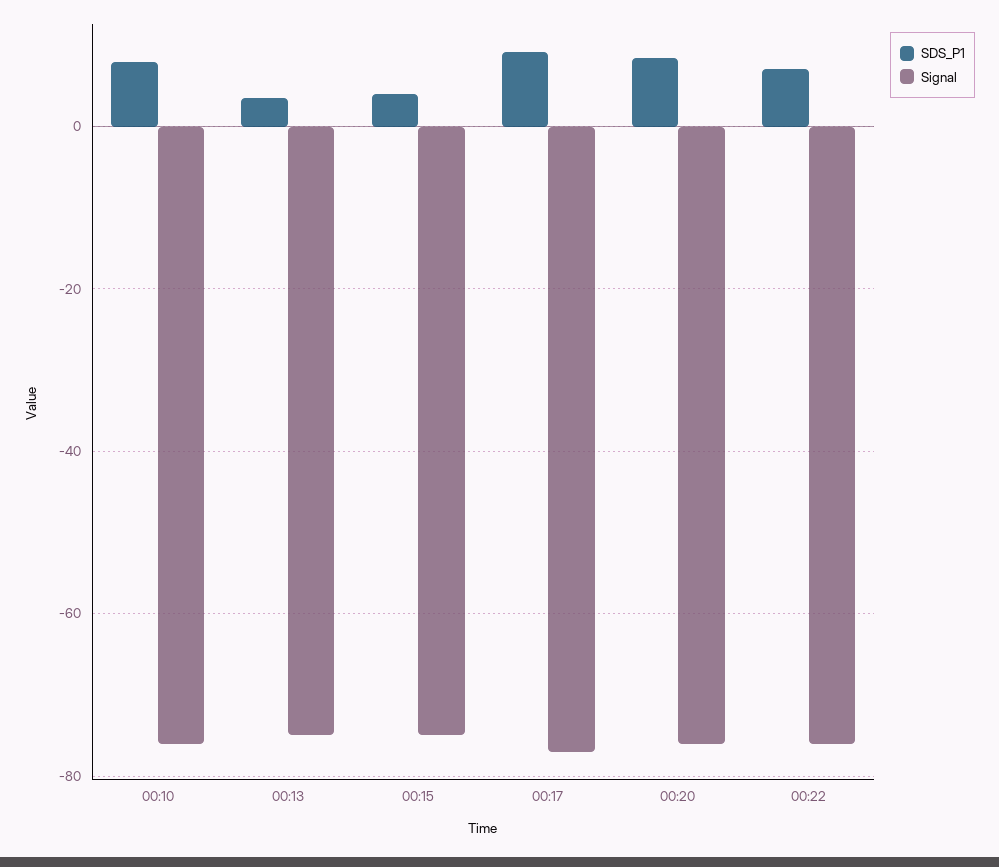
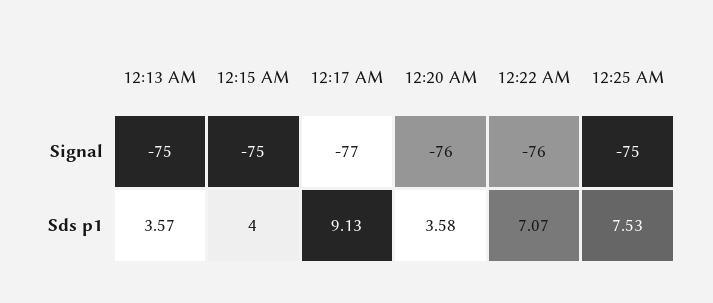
SDS_P1, 00:10: 8 -> none
Signal, 00:10: -76 -> none
SDS_P1, 00:20: 8 -> 3.58
Signal, 12:25 AM: none -> -75
SDS_P1, 12:25 AM: none -> 7.53

